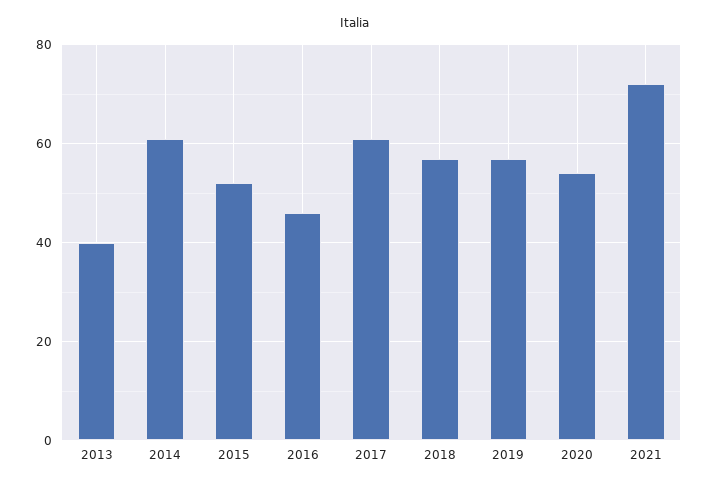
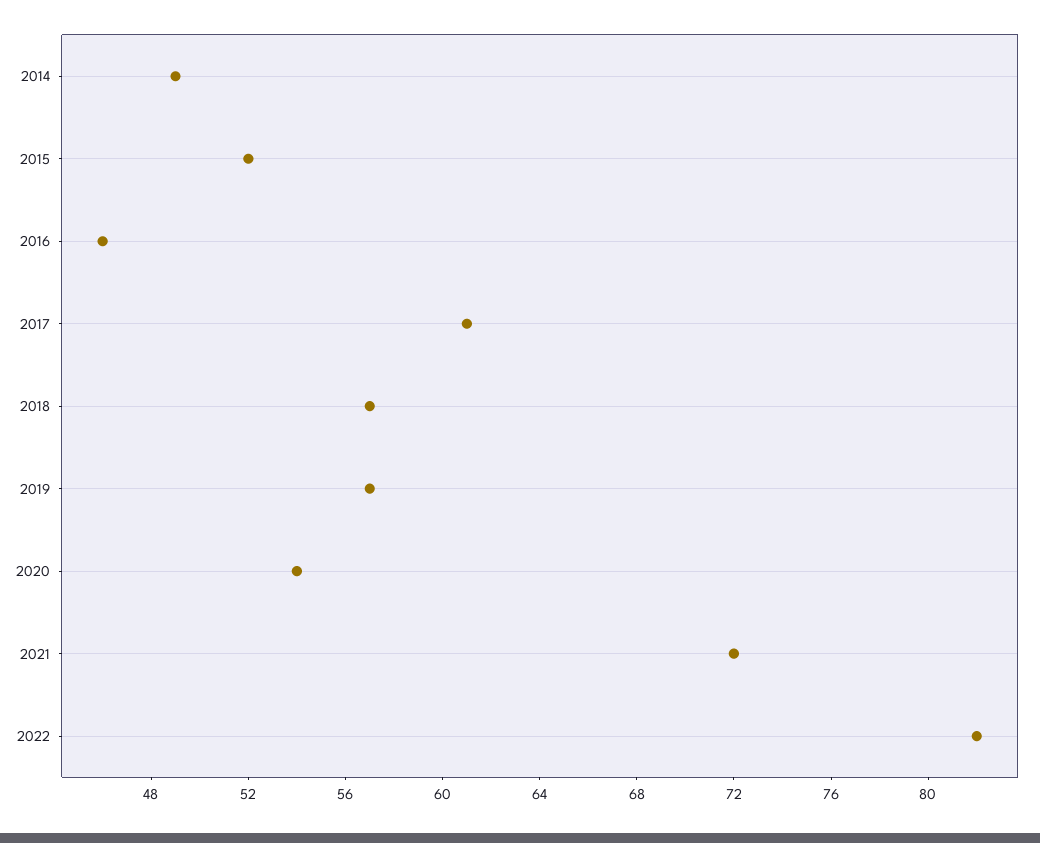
2013: 40 -> none
2014: 60 -> 49
2022: none -> 82

